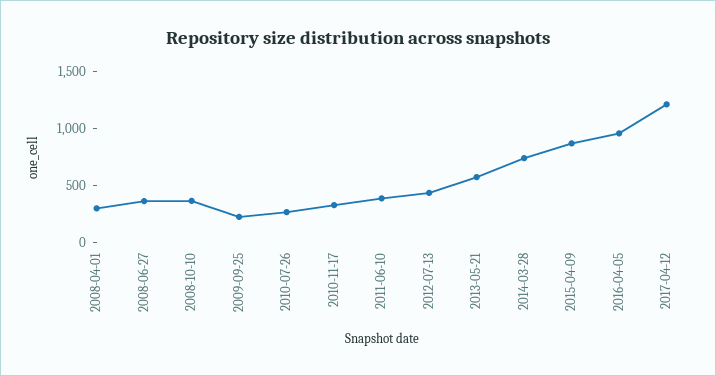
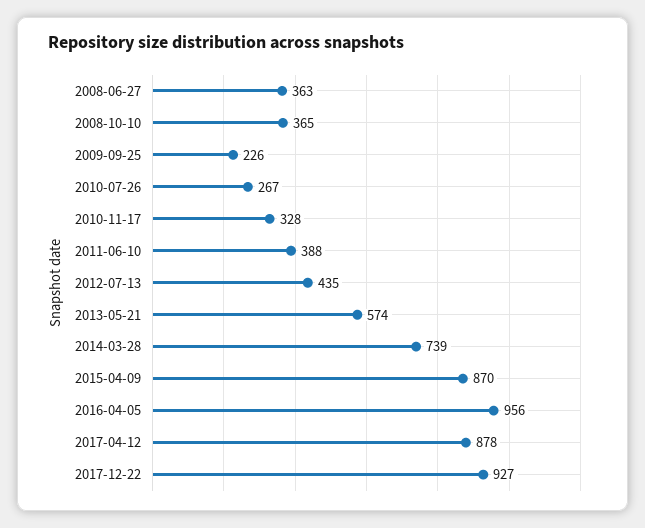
2008-04-01: 300 -> none
2017-04-12: 1200 -> 878
2017-12-22: none -> 927

